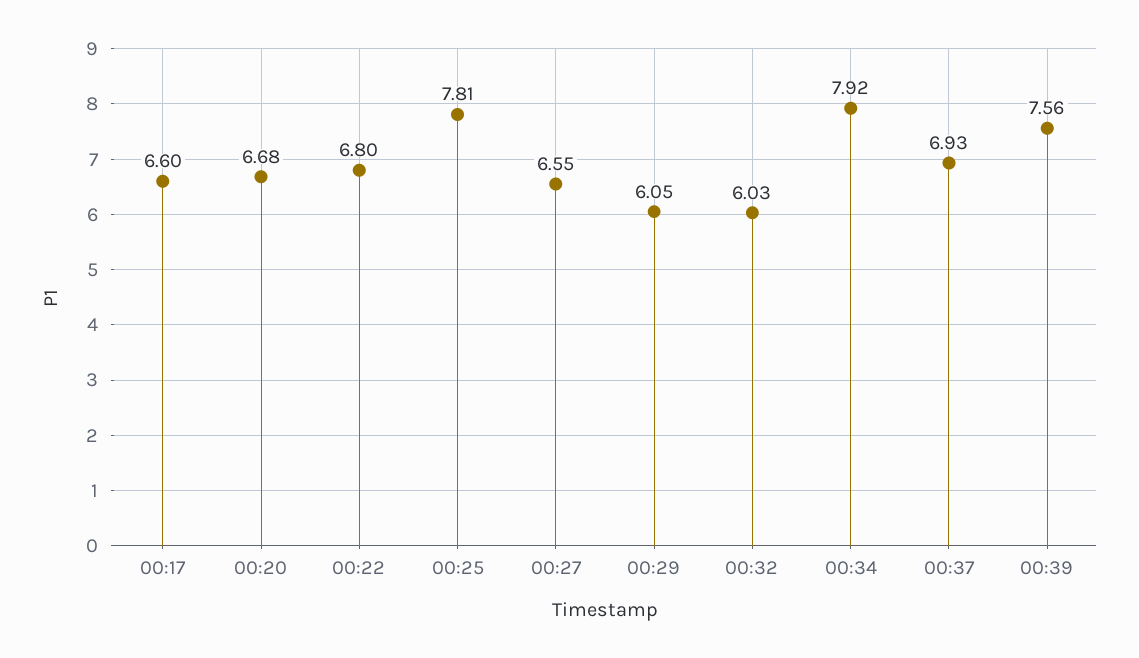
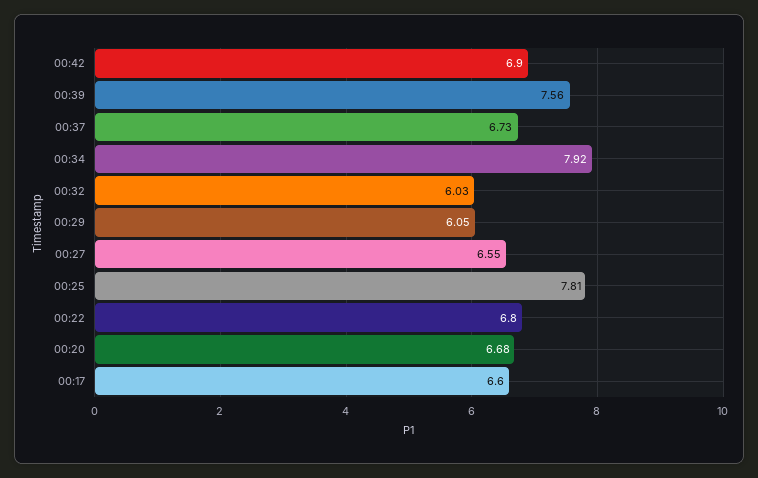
00:37: 6.93 -> 6.73
00:42: none -> 6.9

